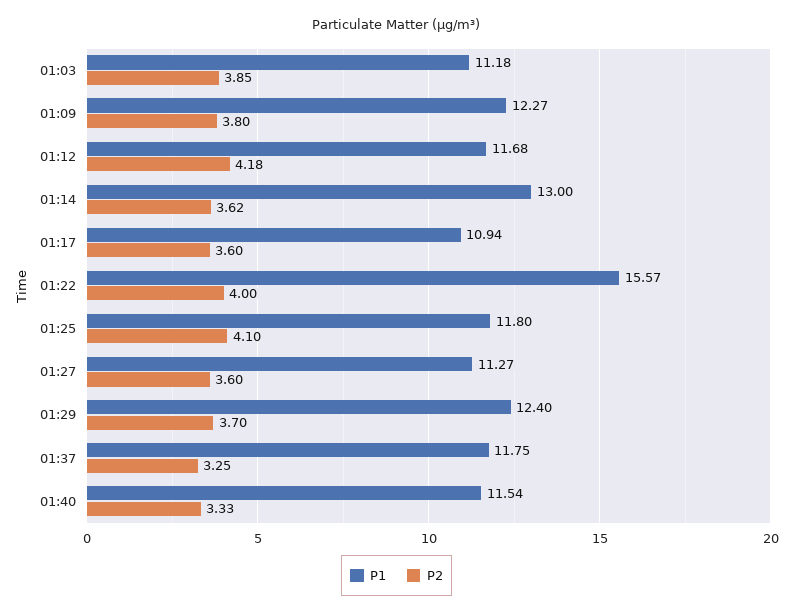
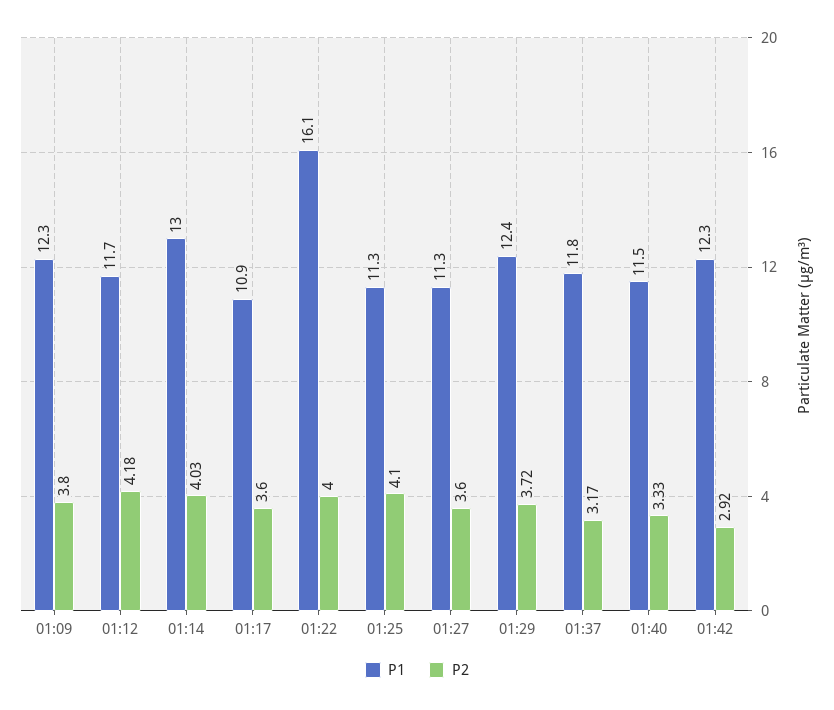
P1, 01:03: 11.18 -> none
P2, 01:03: 3.85 -> none
P2, 01:14: 3.62 -> 4.03
P1, 01:22: 15.57 -> 16.1
P1, 01:25: 11.8 -> 11.3
P2, 01:29: 3.7 -> 3.72
P2, 01:37: 3.25 -> 3.17
P1, 01:42: none -> 12.3
P2, 01:42: none -> 2.92

